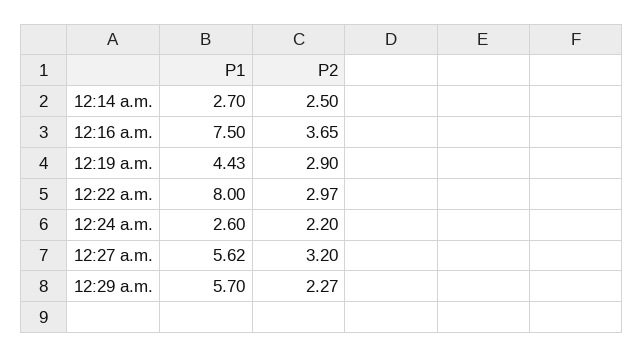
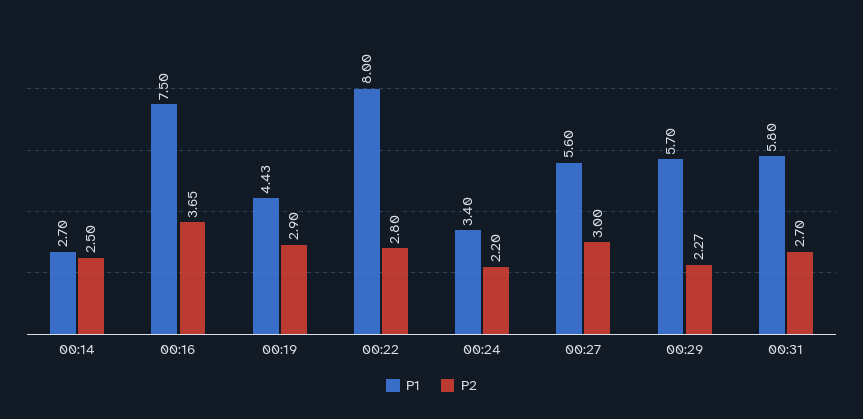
P2, 12:22 a.m.: 2.97 -> 2.8
P1, 12:24 a.m.: 2.6 -> 3.4
P1, 12:27 a.m.: 5.62 -> 5.6
P2, 12:27 a.m.: 3.2 -> 3
P1, 00:31: none -> 5.8
P2, 00:31: none -> 2.7

